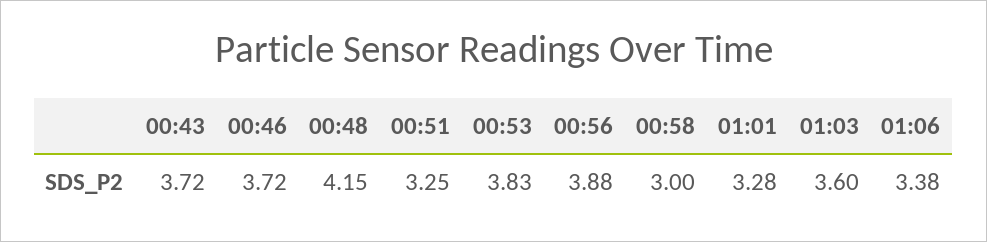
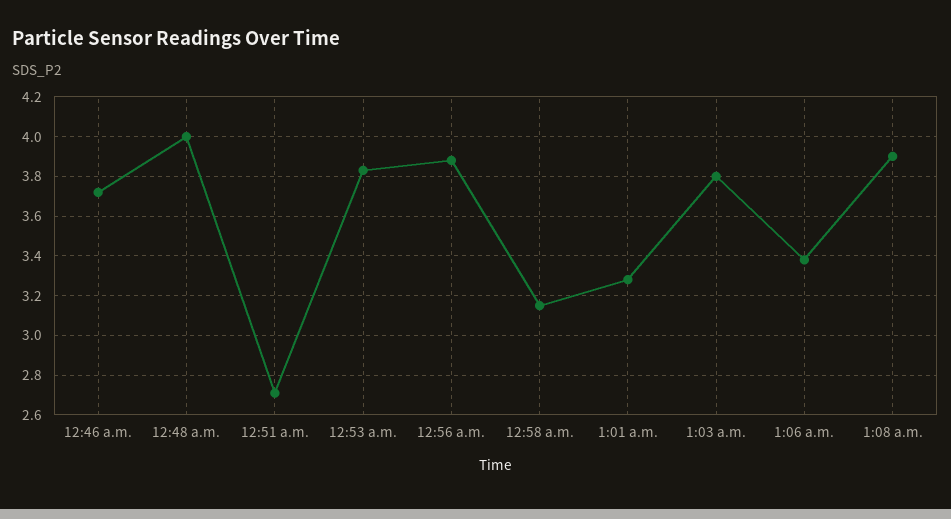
00:43: 3.72 -> none
00:48: 4.15 -> 4
00:51: 3.25 -> 2.7
00:58: 3 -> 3.15
01:03: 3.6 -> 3.8
1:08 a.m.: none -> 3.9

